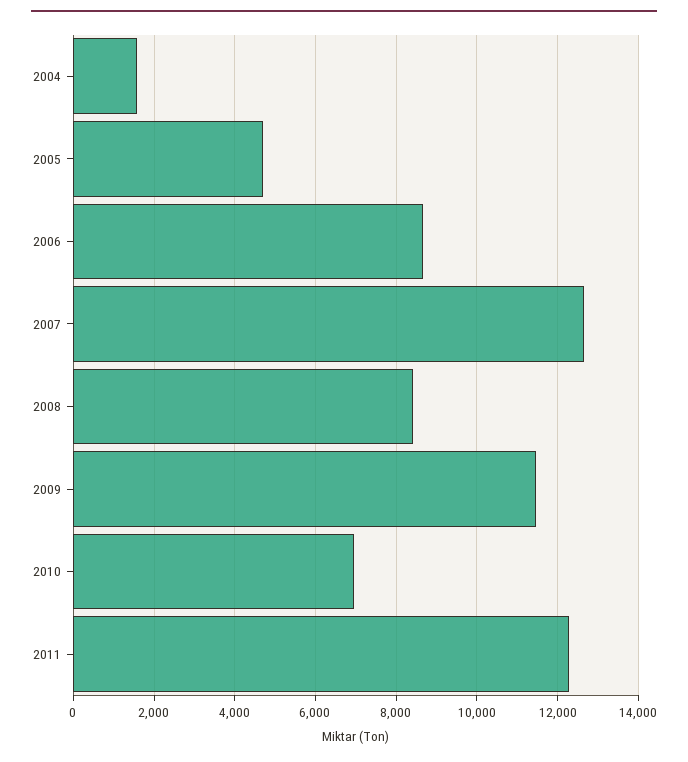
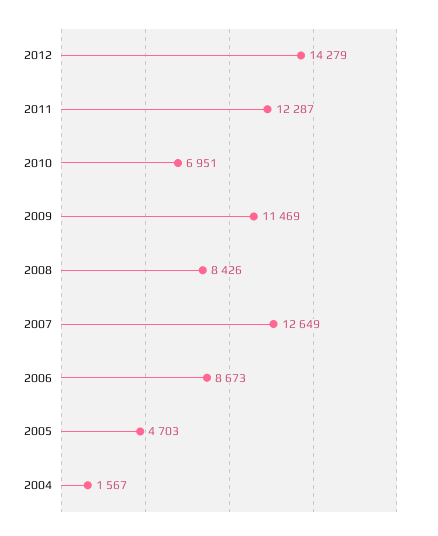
2012: none -> 14279

